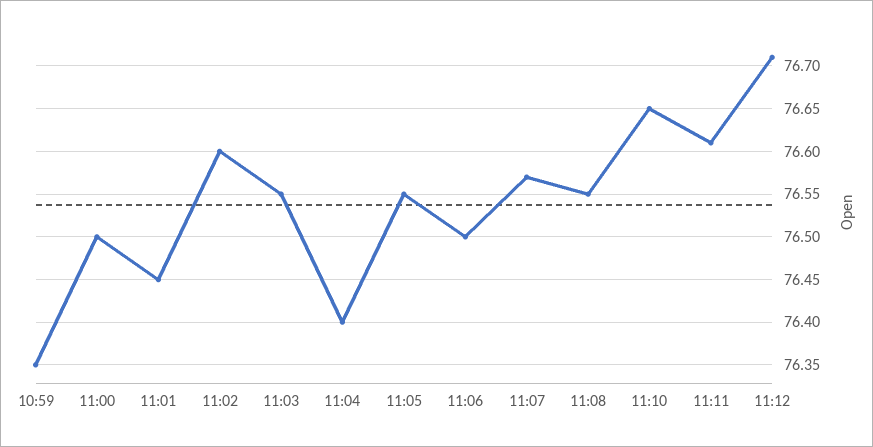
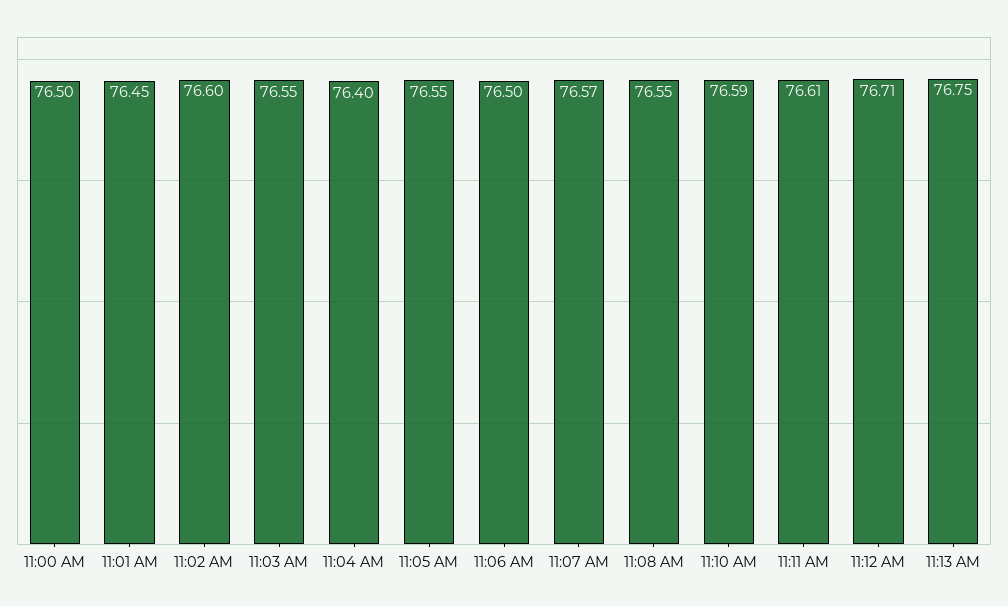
10:59: 76.35 -> none
11:10: 76.65 -> 76.59
11:13 AM: none -> 76.75

